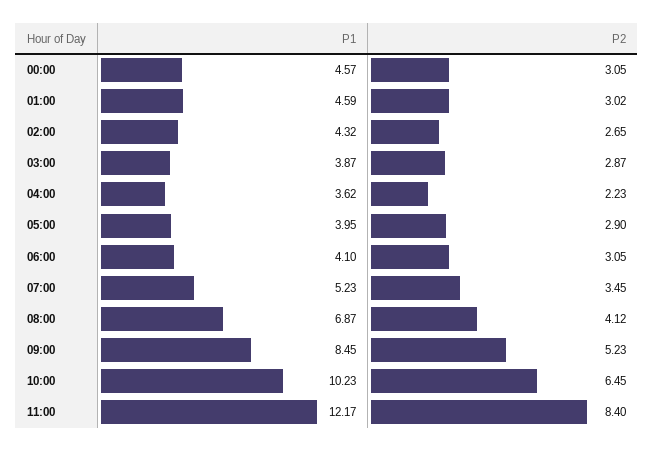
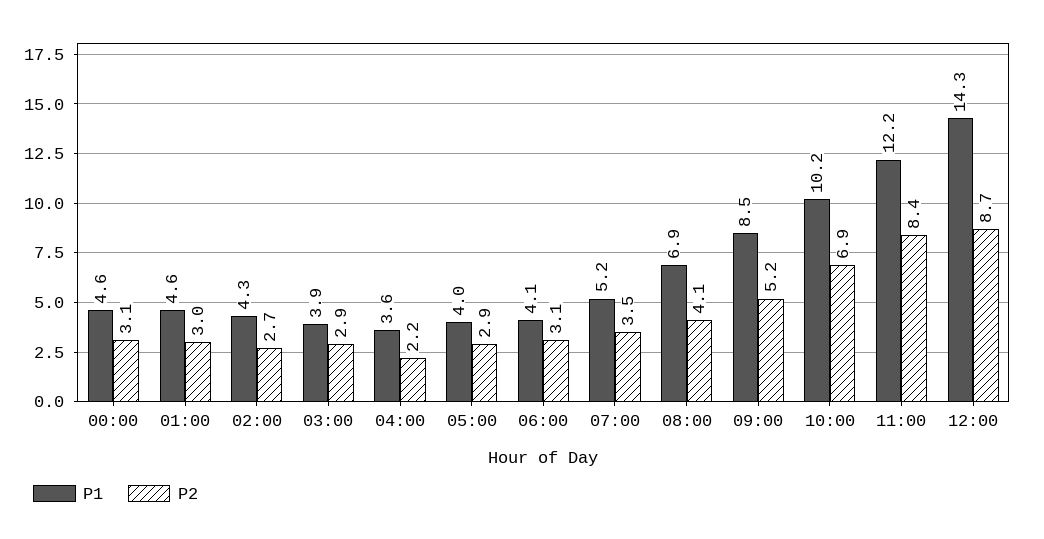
P2, 10:00: 6.45 -> 6.9
P1, 12:00: none -> 14.3
P2, 12:00: none -> 8.7

